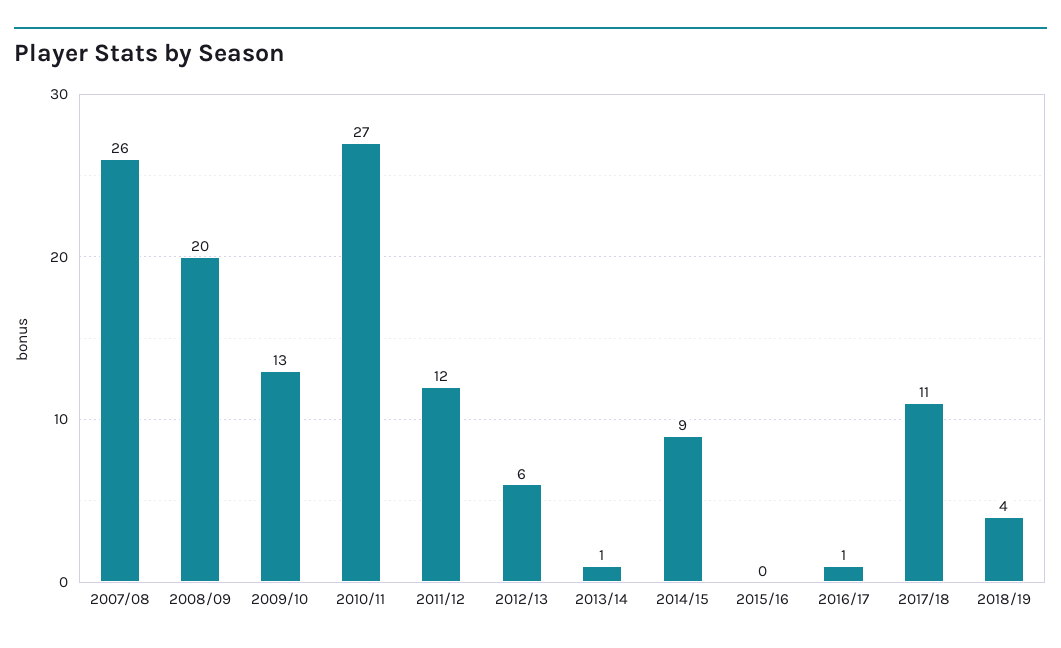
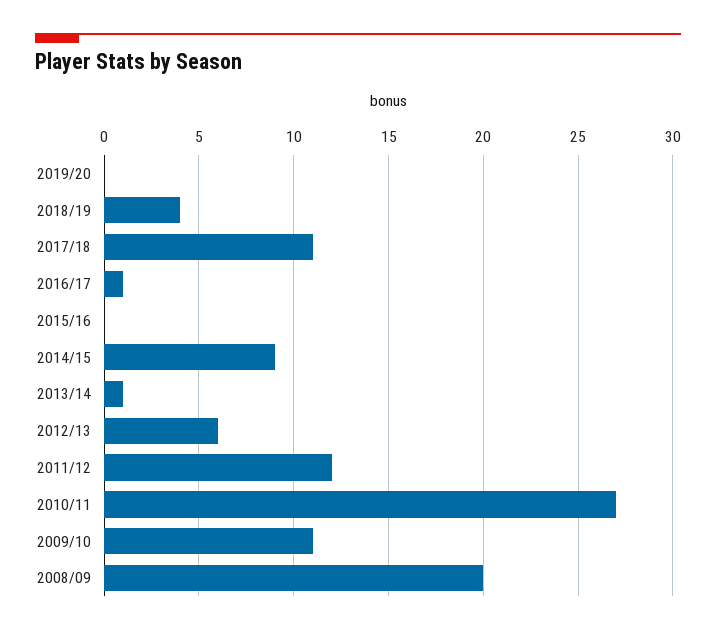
2007/08: 26 -> none
2009/10: 13 -> 11
2019/20: none -> 0

